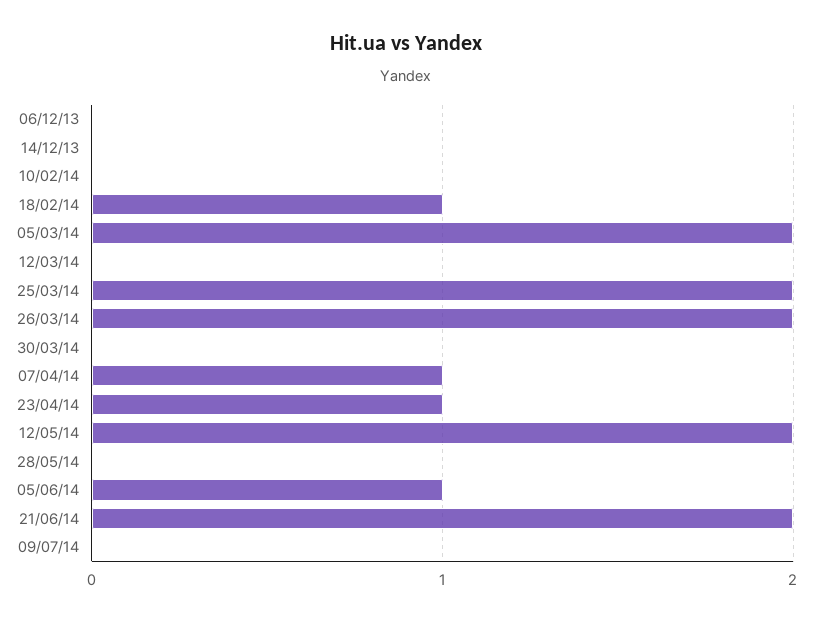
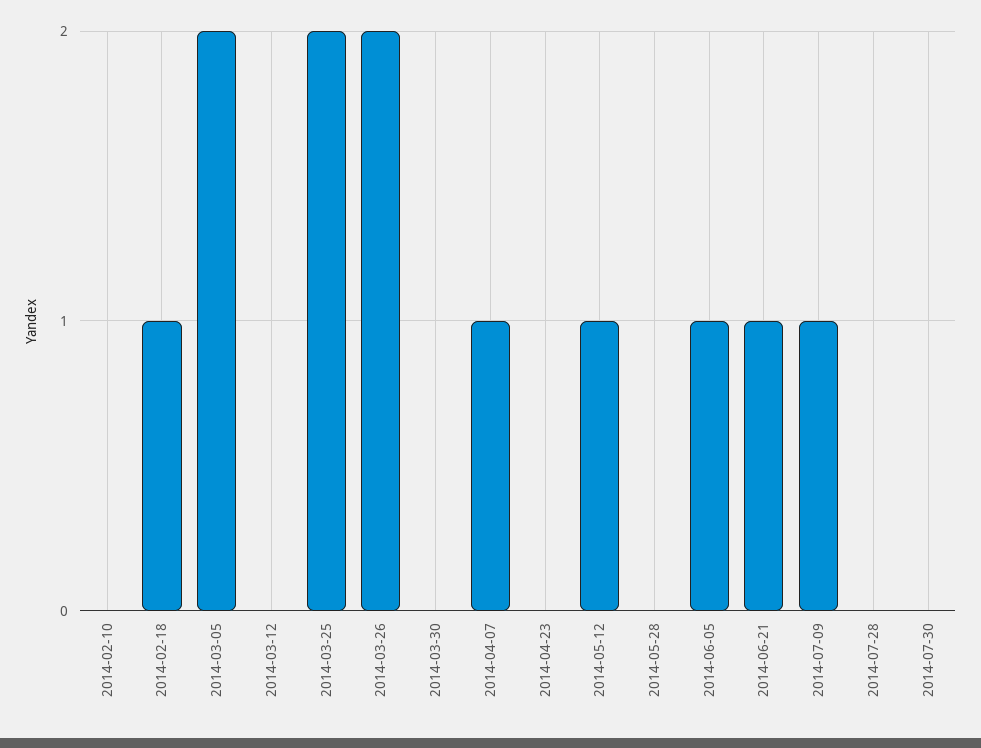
06/12/13: 0 -> none
14/12/13: 0 -> none
23/04/14: 1 -> 0
12/05/14: 2 -> 1
21/06/14: 2 -> 1
09/07/14: 0 -> 1
2014-07-28: none -> 0
2014-07-30: none -> 0

